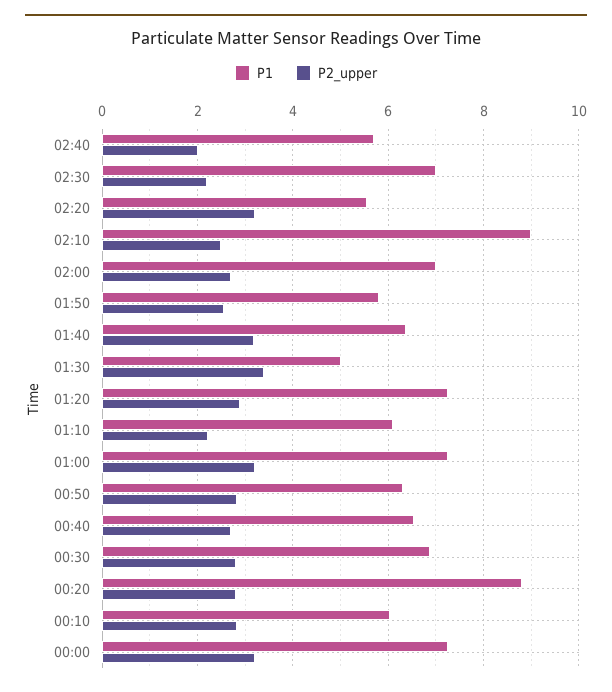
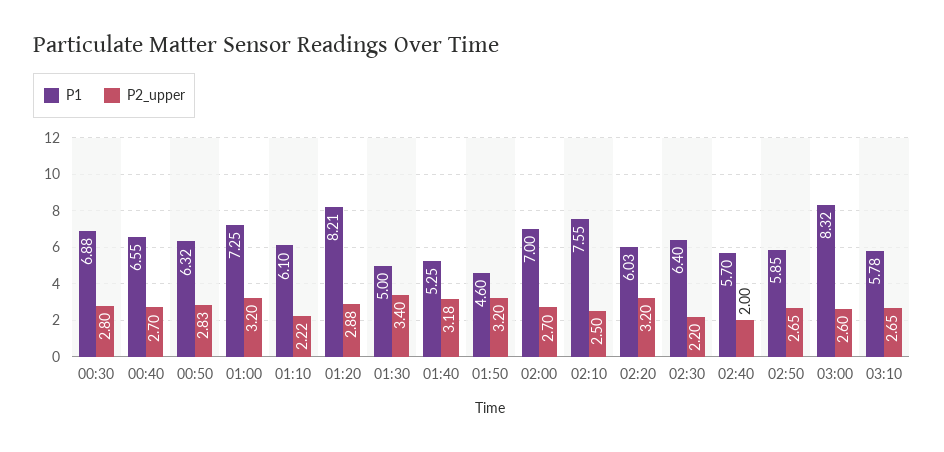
P1, 02:30: 7 -> 6.4
P1, 02:20: 5.6 -> 6.03
P1, 02:10: 9 -> 7.55
P1, 01:50: 5.8 -> 4.6
P2_upper, 01:50: 2.6 -> 3.2
P1, 01:40: 6.4 -> 5.25
P1, 01:20: 7.2 -> 8.21
P1, 00:20: 8.8 -> none
P2_upper, 00:20: 2.8 -> none
P1, 00:10: 6 -> none
P2_upper, 00:10: 2.8 -> none
P1, 00:00: 7.2 -> none
P2_upper, 00:00: 3.2 -> none
P1, 02:50: none -> 5.85
P2_upper, 02:50: none -> 2.65
P1, 03:00: none -> 8.32
P2_upper, 03:00: none -> 2.6
P1, 03:10: none -> 5.78
P2_upper, 03:10: none -> 2.65

